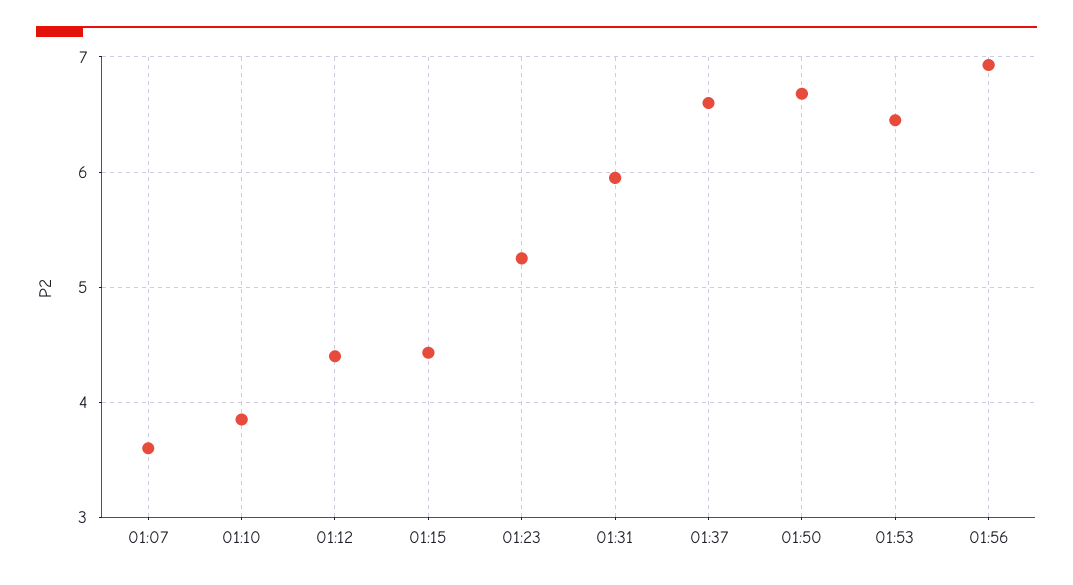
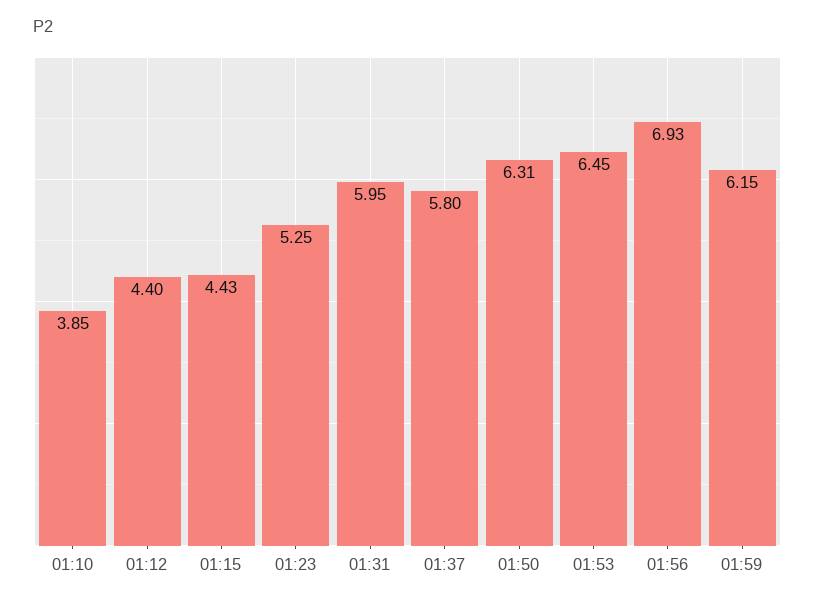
01:07: 3.6 -> none
01:37: 6.6 -> 5.8
01:50: 6.7 -> 6.31
01:59: none -> 6.15

